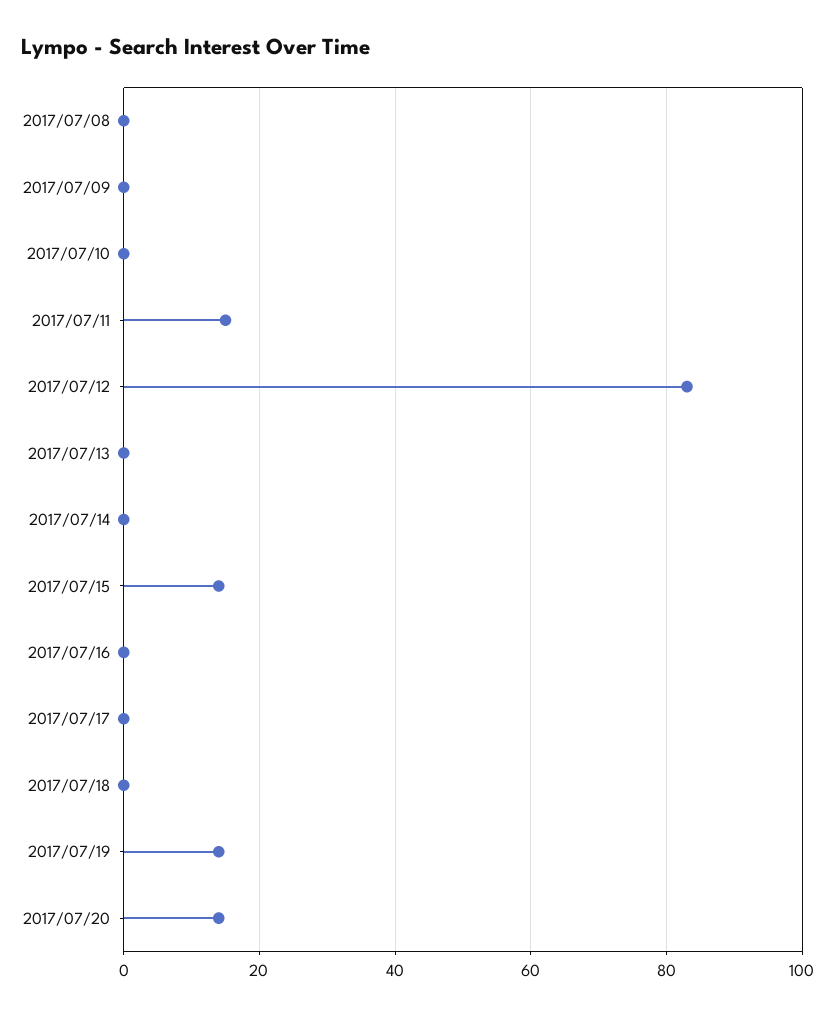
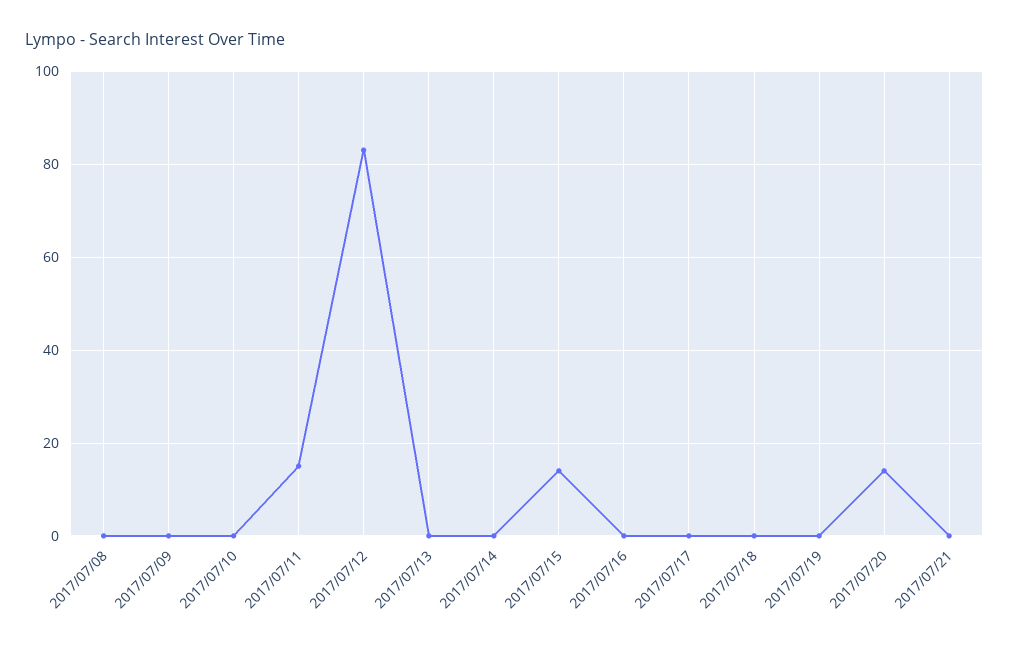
2017/07/19: 15 -> 0
2017/07/21: none -> 0

